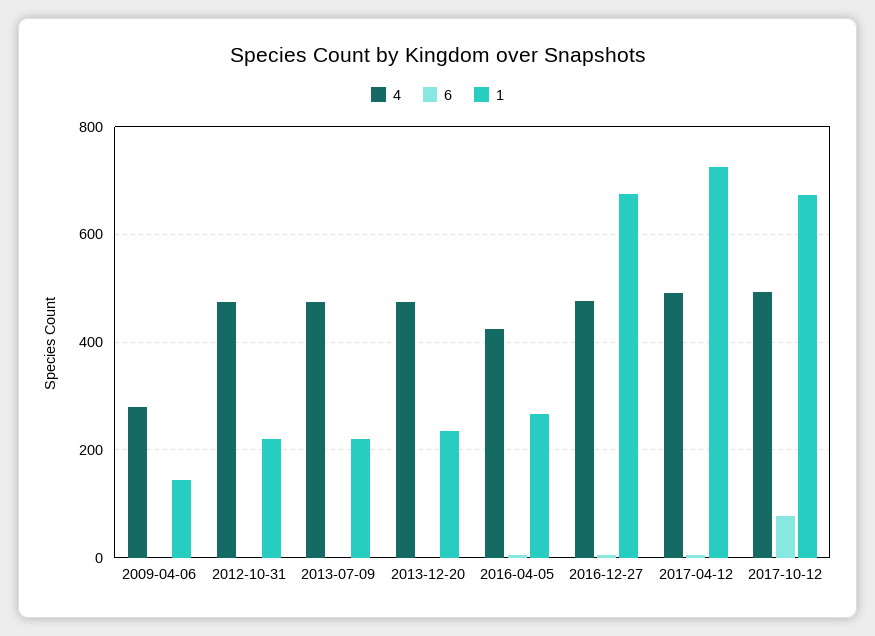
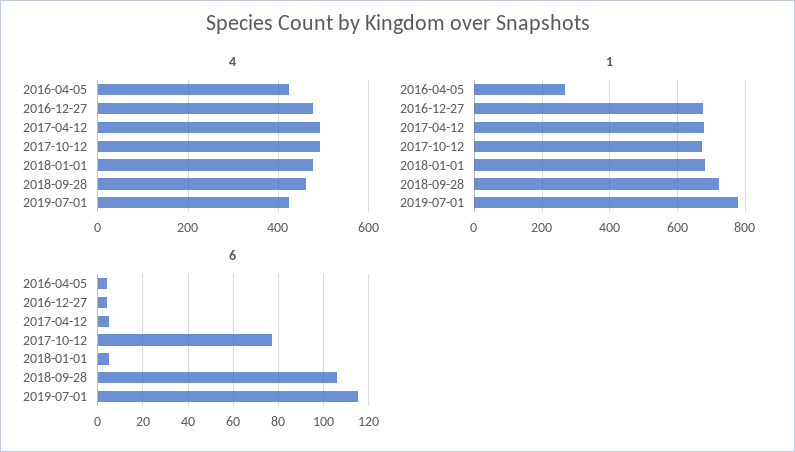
4, 2009-04-06: 280 -> none
6, 2009-04-06: 0 -> none
1, 2009-04-06: 140 -> none
4, 2012-10-31: 480 -> none
6, 2012-10-31: 0 -> none
1, 2012-10-31: 220 -> none
4, 2013-07-09: 480 -> none
6, 2013-07-09: 0 -> none
1, 2013-07-09: 220 -> none
4, 2013-12-20: 480 -> none
6, 2013-12-20: 0 -> none
1, 2013-12-20: 240 -> none
1, 2017-04-12: 720 -> 680
4, 2018-01-01: none -> 480
4, 2018-09-28: none -> 460
4, 2019-07-01: none -> 420
1, 2018-01-01: none -> 680
1, 2018-09-28: none -> 720
1, 2019-07-01: none -> 780
6, 2018-01-01: none -> 5
6, 2018-09-28: none -> 105
6, 2019-07-01: none -> 115

